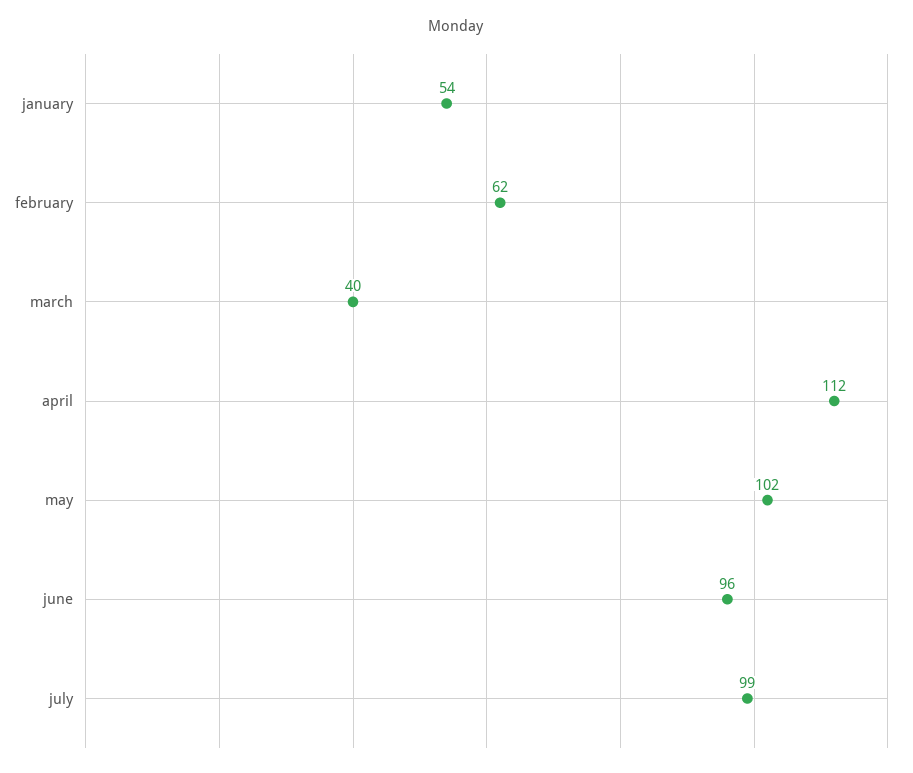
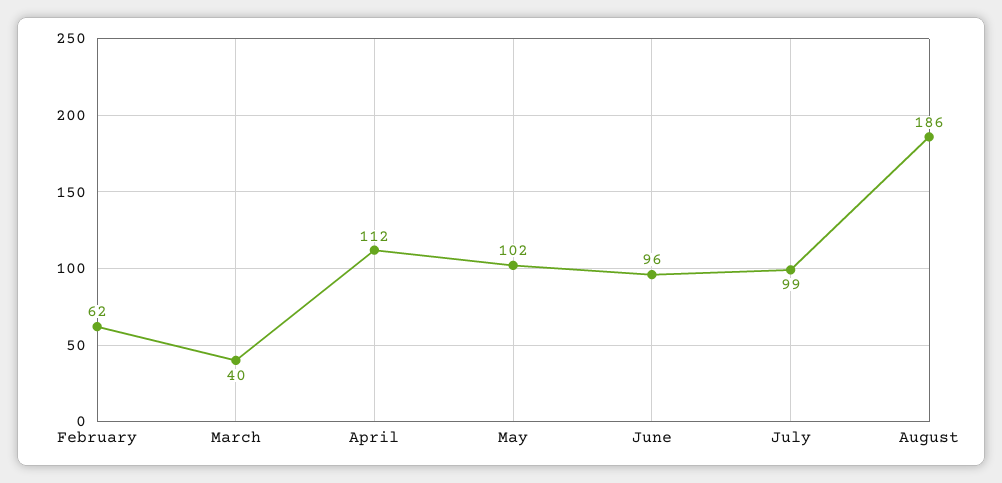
january: 54 -> none
August: none -> 186

